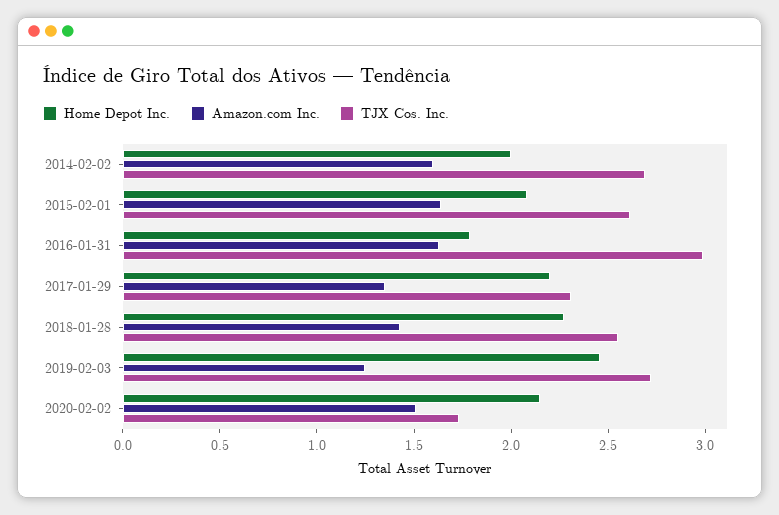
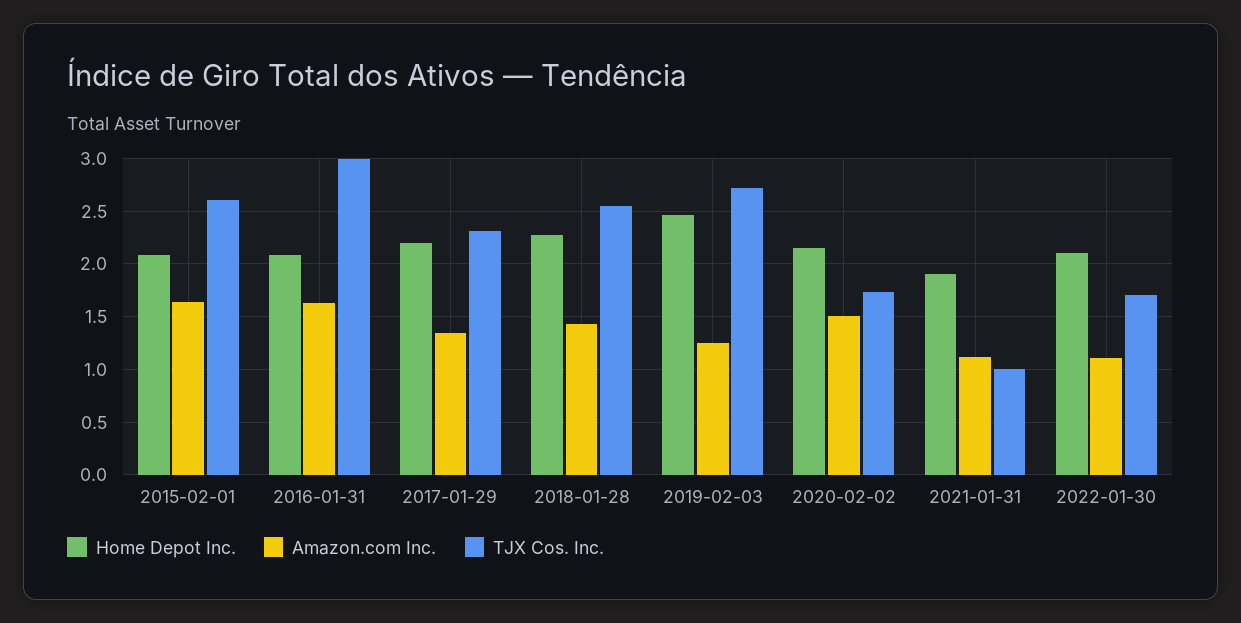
Home Depot Inc., 2014-02-02: 2 -> none
Amazon.com Inc., 2014-02-02: 1.6 -> none
TJX Cos. Inc., 2014-02-02: 2.7 -> none
Home Depot Inc., 2016-01-31: 1.8 -> 2.1
Home Depot Inc., 2021-01-31: none -> 1.9
Amazon.com Inc., 2021-01-31: none -> 1.1
TJX Cos. Inc., 2021-01-31: none -> 1
Home Depot Inc., 2022-01-30: none -> 2.1
Amazon.com Inc., 2022-01-30: none -> 1.1
TJX Cos. Inc., 2022-01-30: none -> 1.7

